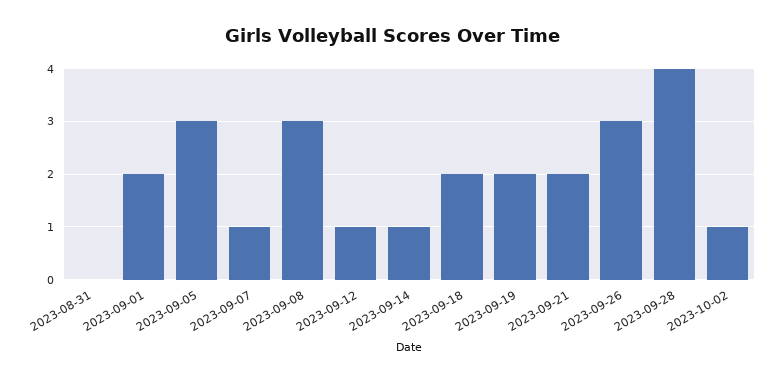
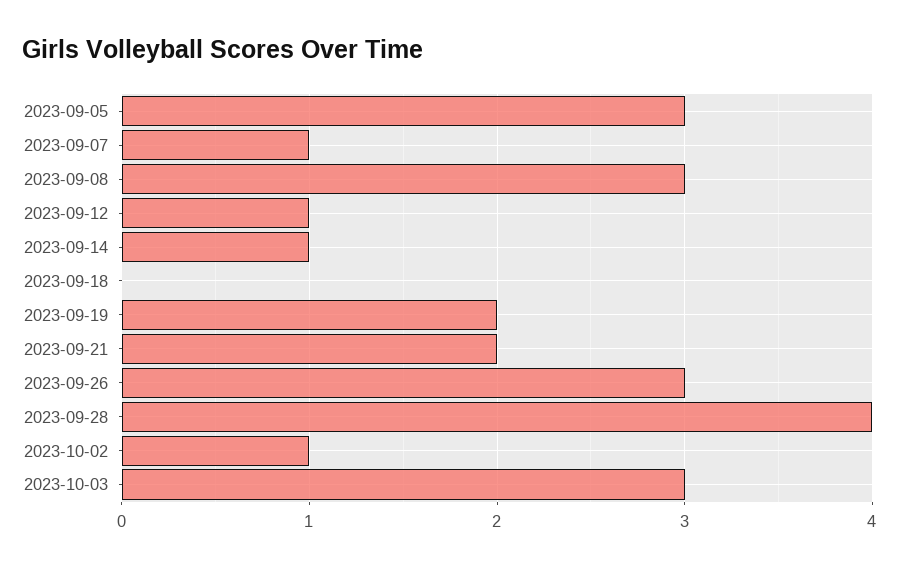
2023-08-31: 0 -> none
2023-09-01: 2 -> none
2023-09-18: 2 -> 0
2023-10-03: none -> 3

